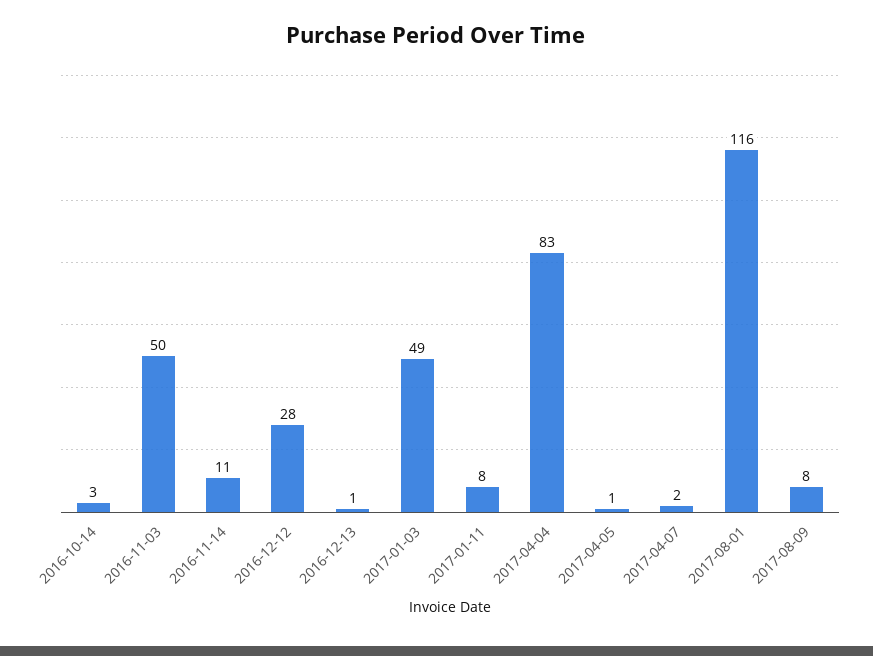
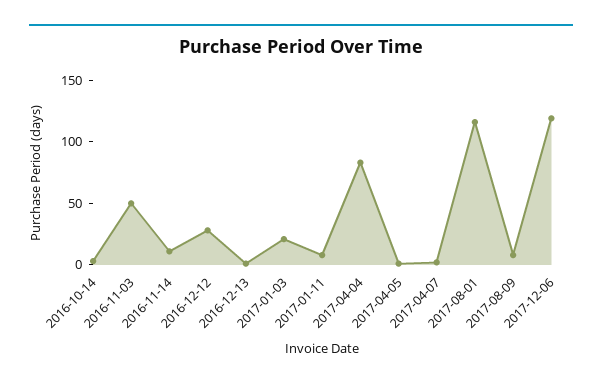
2017-01-03: 49 -> 20
2017-12-06: none -> 120

